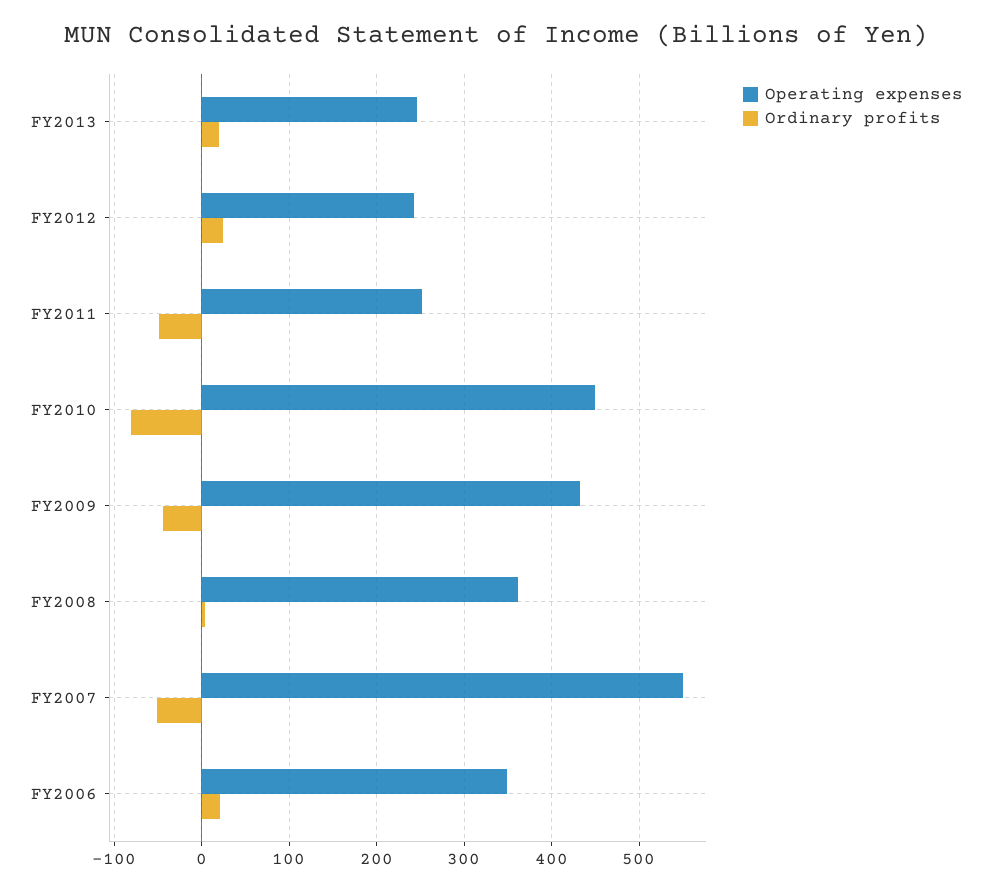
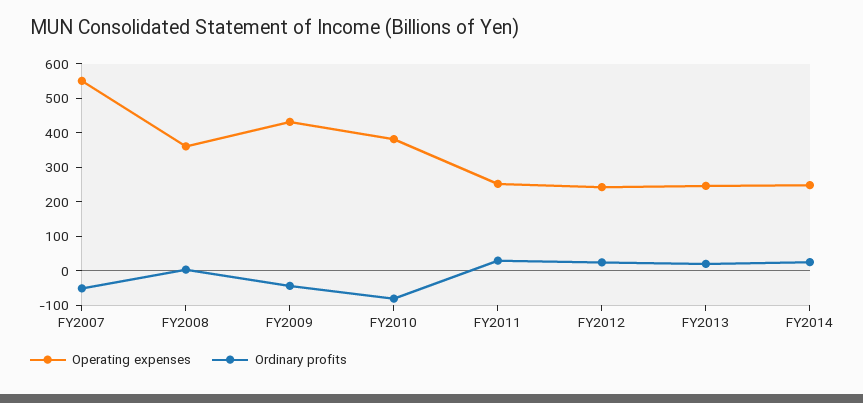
Ordinary profits, FY2011: -50 -> 25
Operating expenses, FY2010: 450 -> 375
Operating expenses, FY2006: 350 -> none
Ordinary profits, FY2006: 20 -> none
Operating expenses, FY2014: none -> 250
Ordinary profits, FY2014: none -> 25

